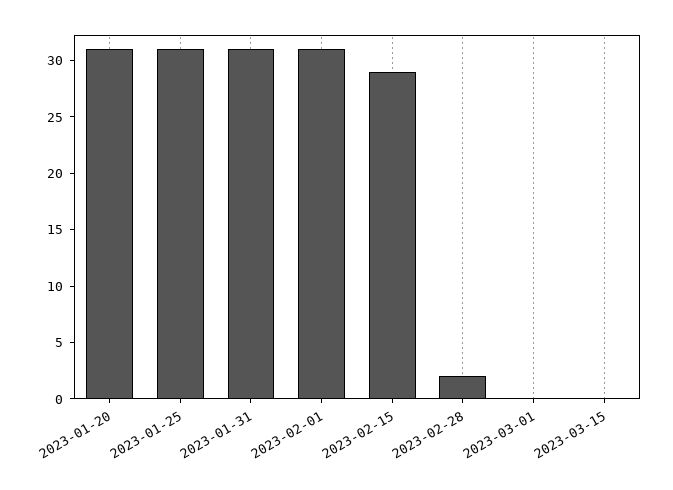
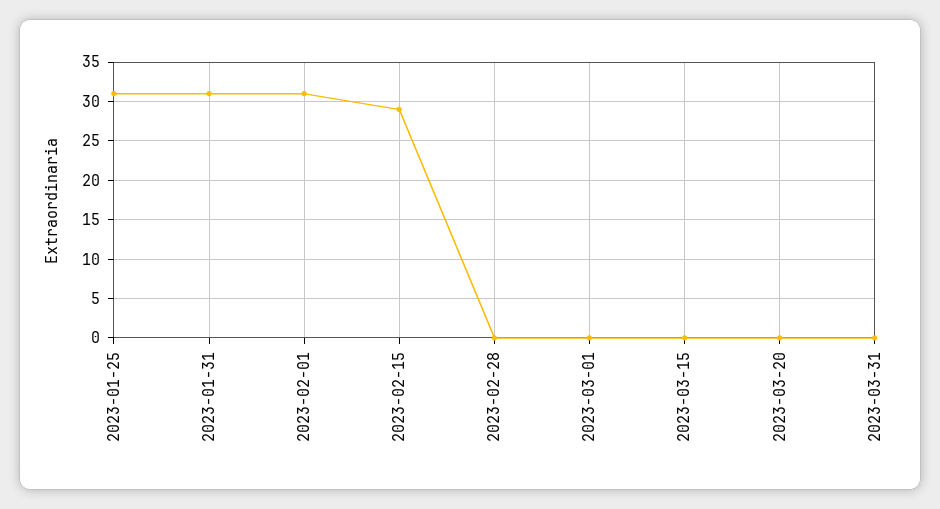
2023-01-20: 31 -> none
2023-02-28: 2 -> 0
2023-03-20: none -> 0
2023-03-31: none -> 0

